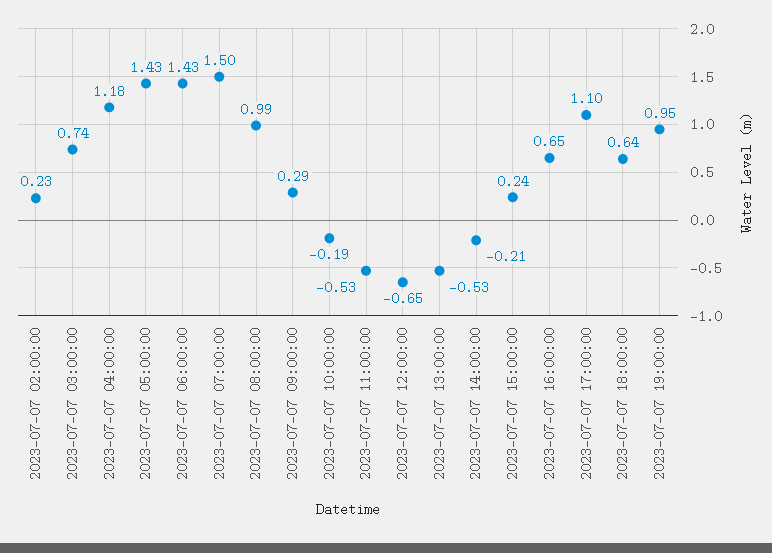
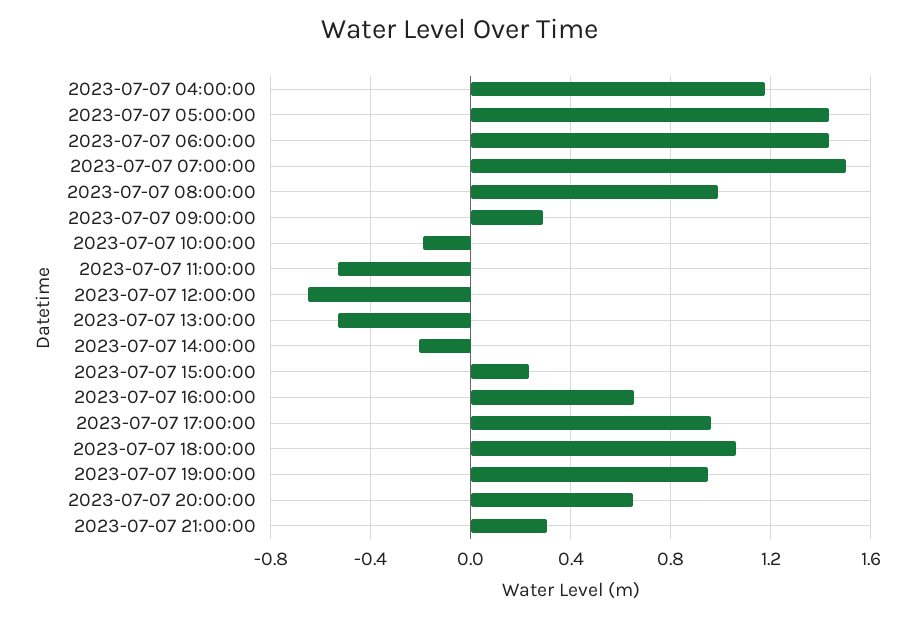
2023-07-07 02:00:00: 0.23 -> none
2023-07-07 03:00:00: 0.74 -> none
2023-07-07 17:00:00: 1.1 -> 0.95
2023-07-07 18:00:00: 0.64 -> 1.05
2023-07-07 20:00:00: none -> 0.65
2023-07-07 21:00:00: none -> 0.3

